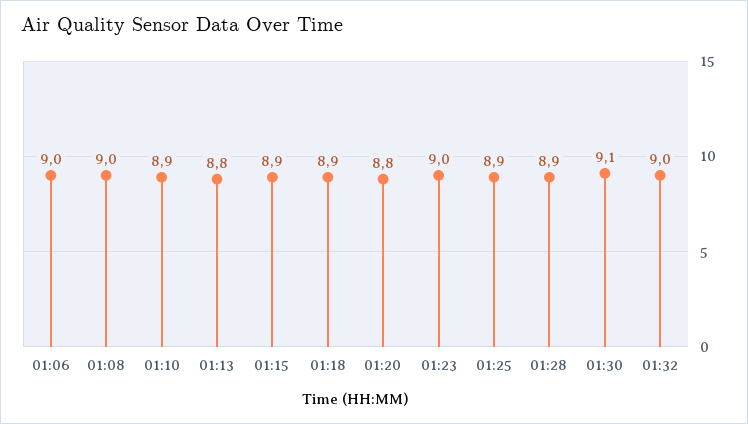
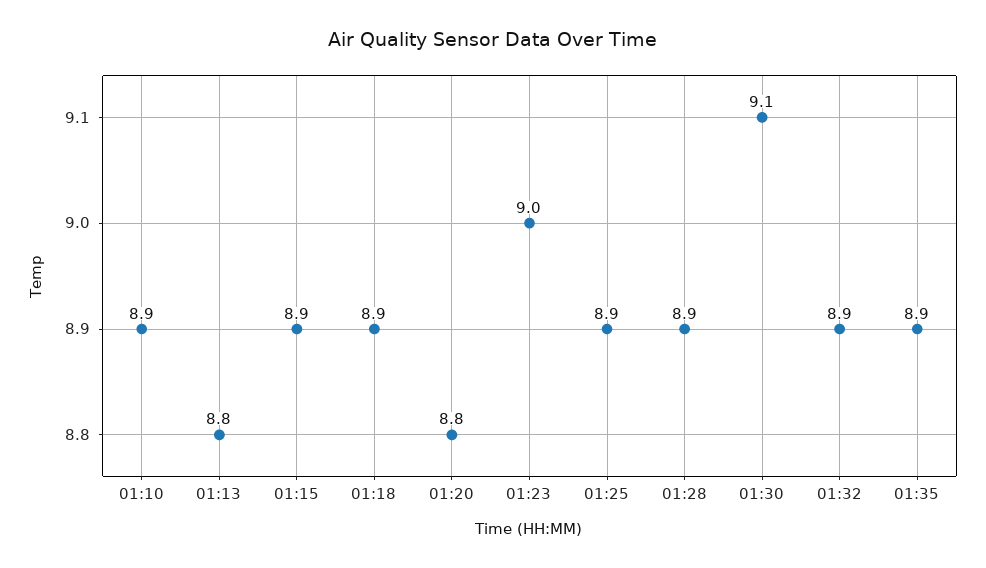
01:06: 9 -> none
01:08: 9 -> none
01:32: 9 -> 8.9
01:35: none -> 8.9

